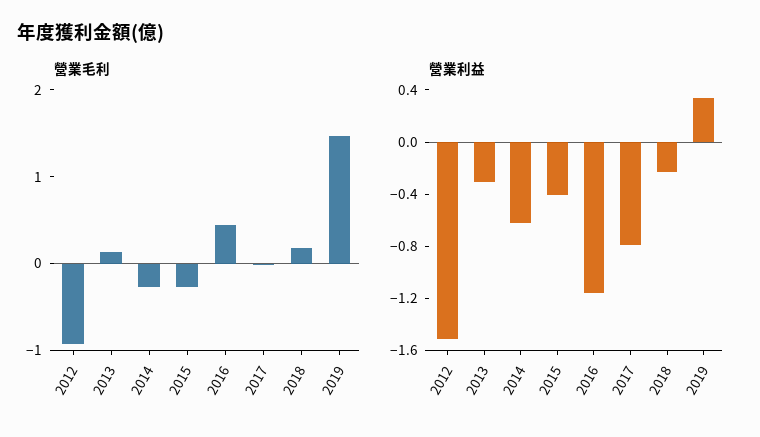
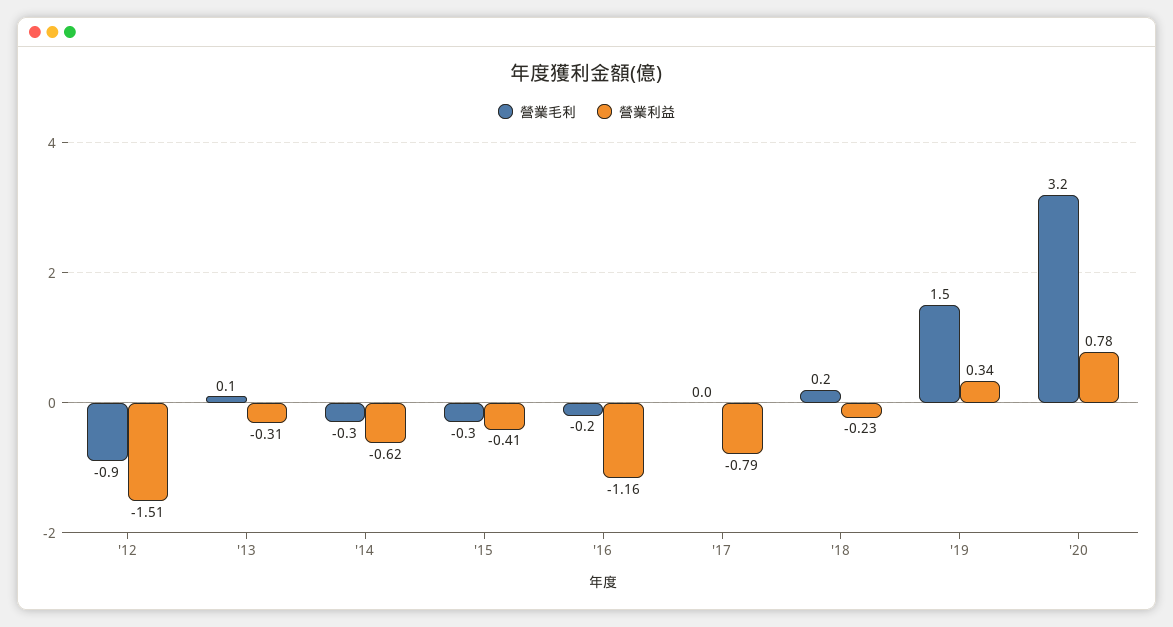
營業毛利, 2016: 0.4 -> -0.2
營業毛利, '20: none -> 3.2
營業利益, '20: none -> 0.78

